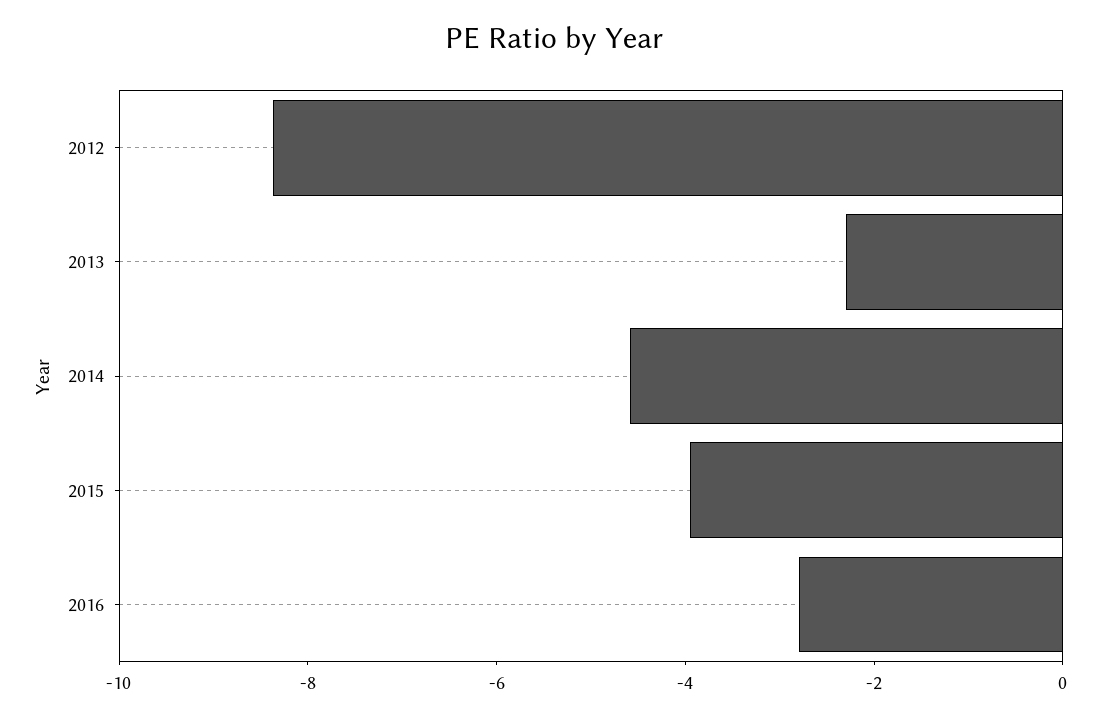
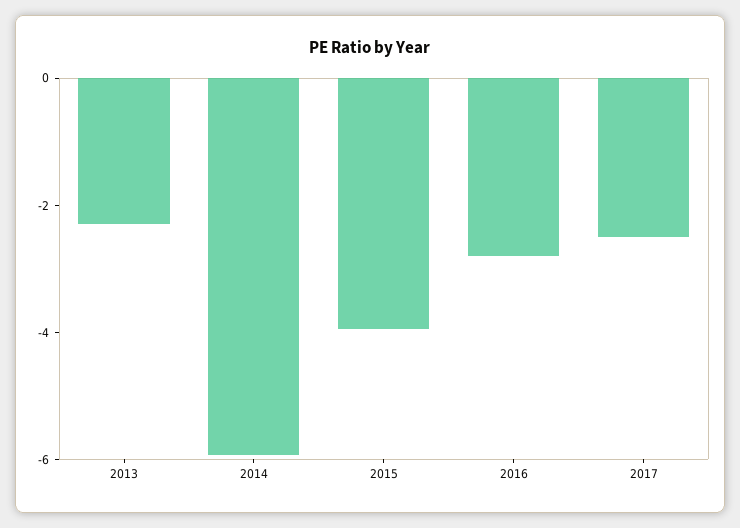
2012: -8.5 -> none
2014: -4.5 -> -6
2017: none -> -2.5

